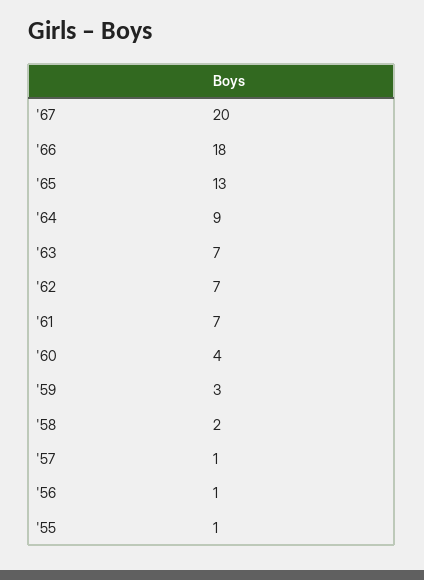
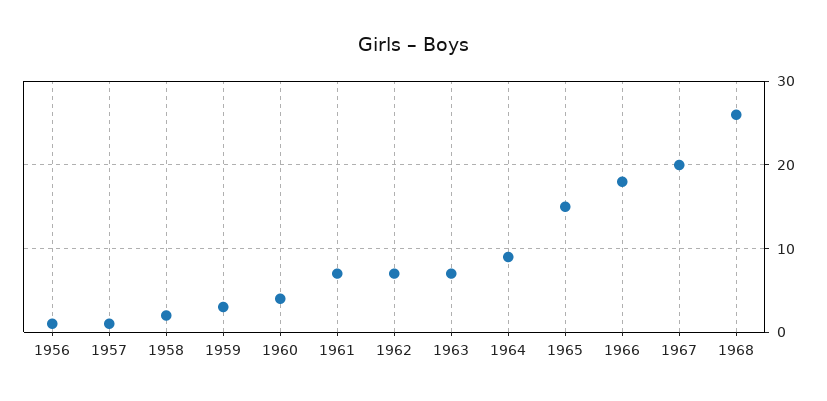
'65: 13 -> 15
'55: 1 -> none
1968: none -> 26

